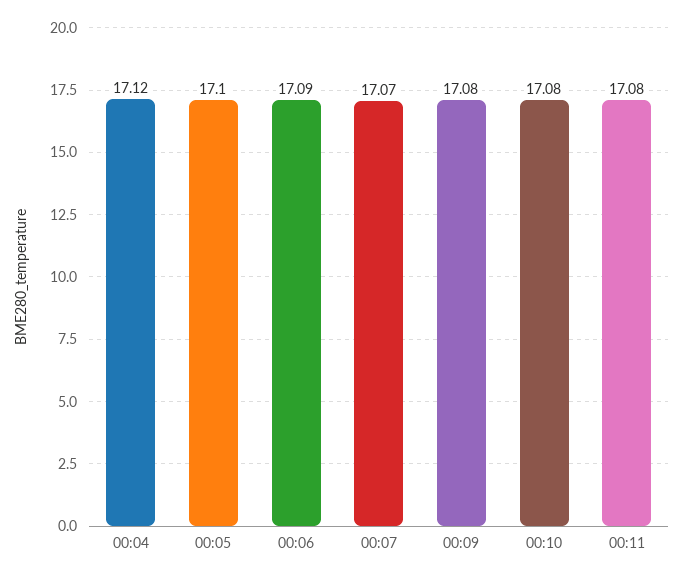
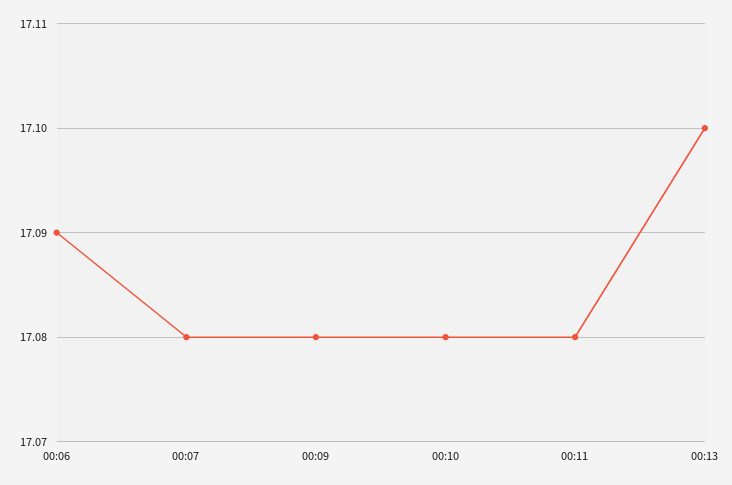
00:04: 17.12 -> none
00:05: 17.1 -> none
00:07: 17.07 -> 17.08
00:13: none -> 17.1

